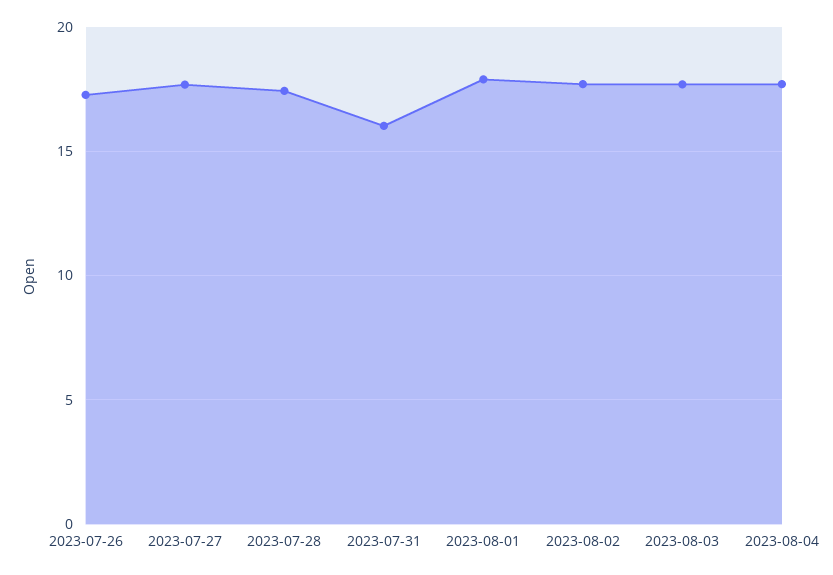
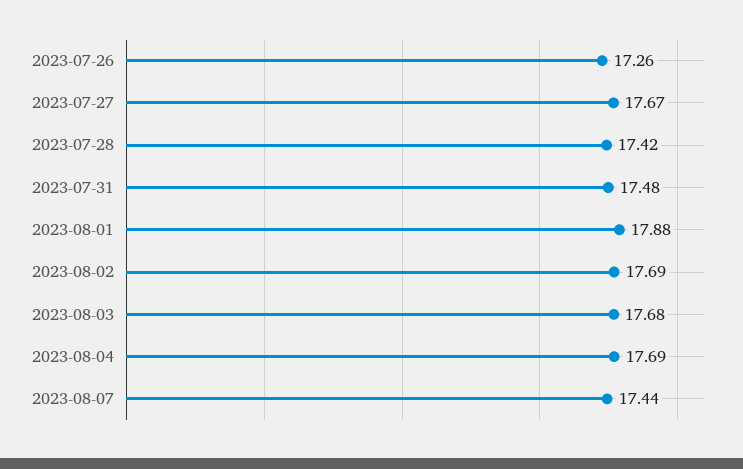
2023-07-31: 16 -> 17.48
2023-08-07: none -> 17.44

